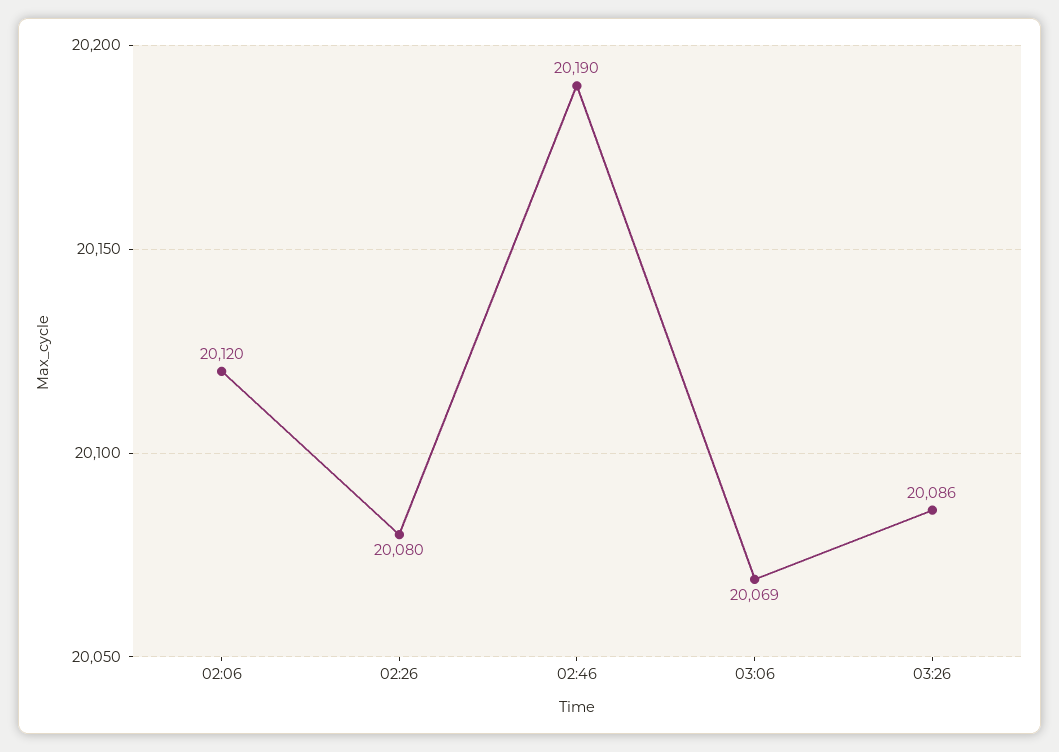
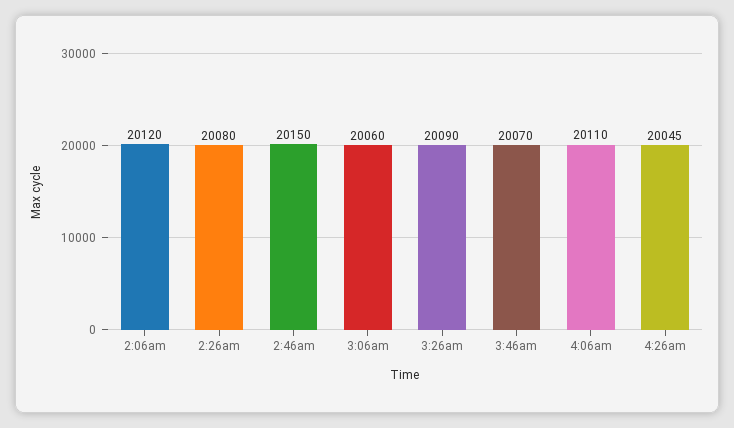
02:46: 20190 -> 20150
03:06: 20069 -> 20060
03:26: 20086 -> 20090
3:46am: none -> 20070
4:06am: none -> 20110
4:26am: none -> 20045

